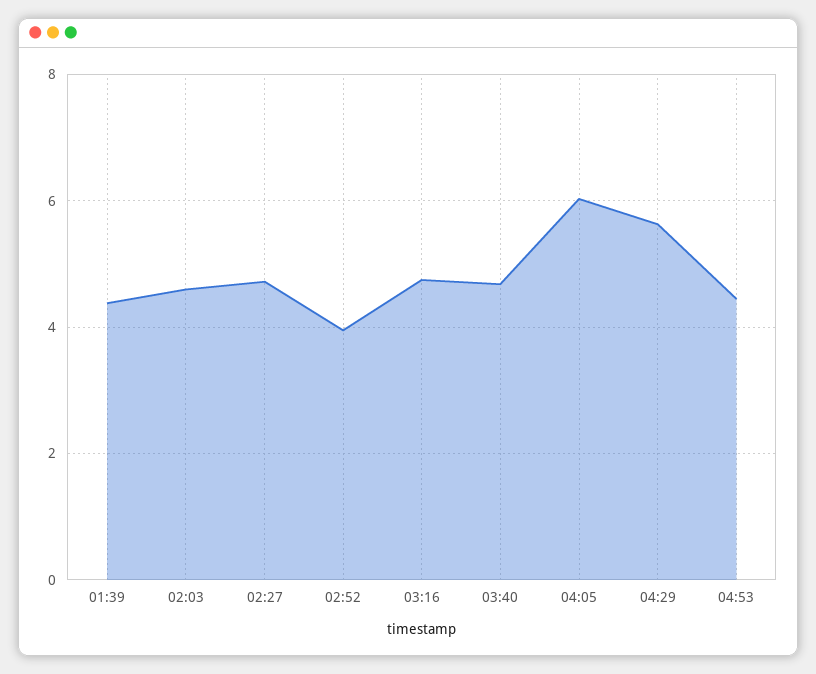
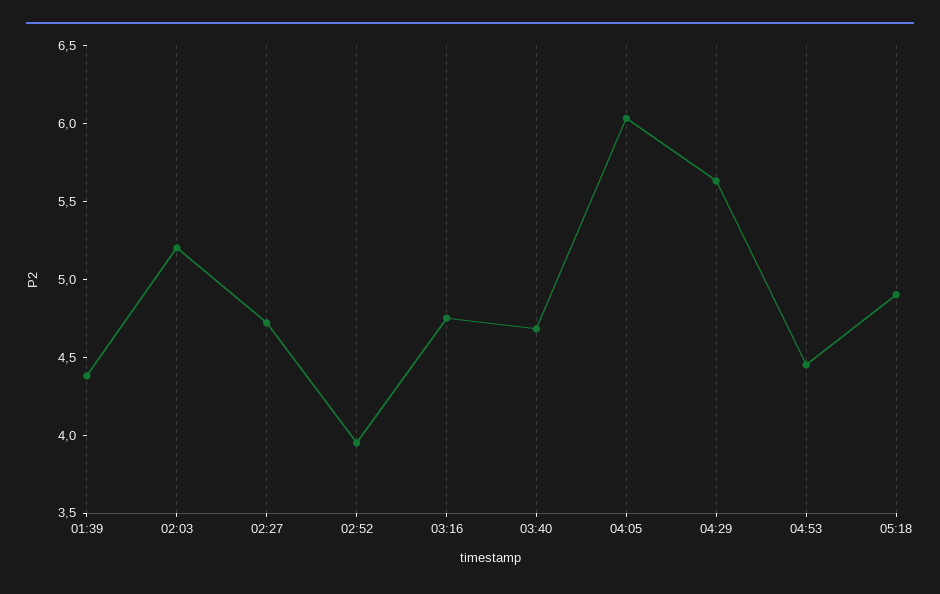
02:03: 4.6 -> 5.2
05:18: none -> 4.9

